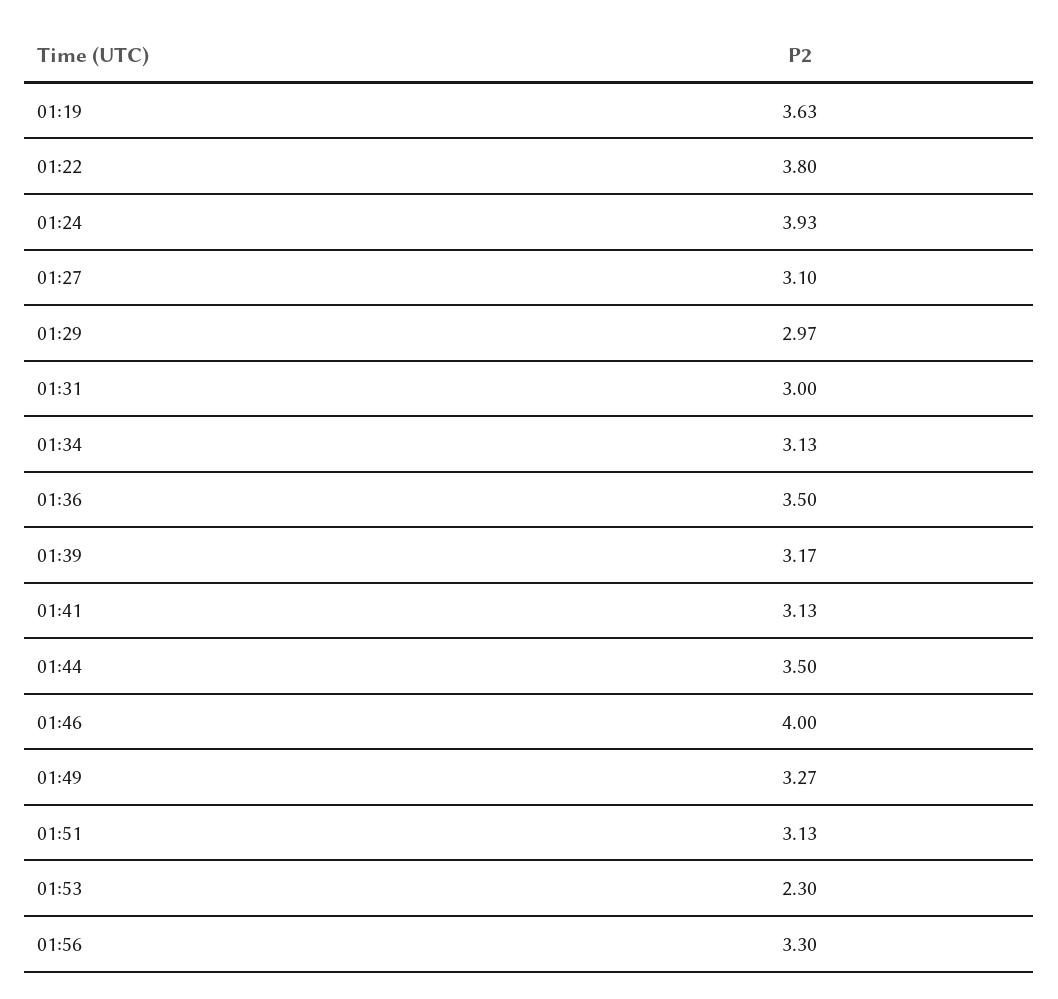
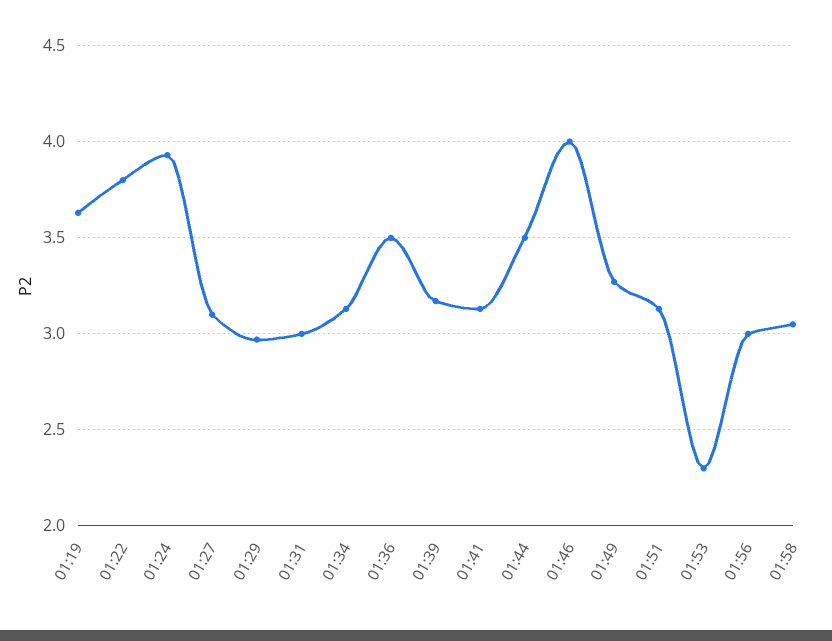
01:56: 3.3 -> 3
01:58: none -> 3.05

